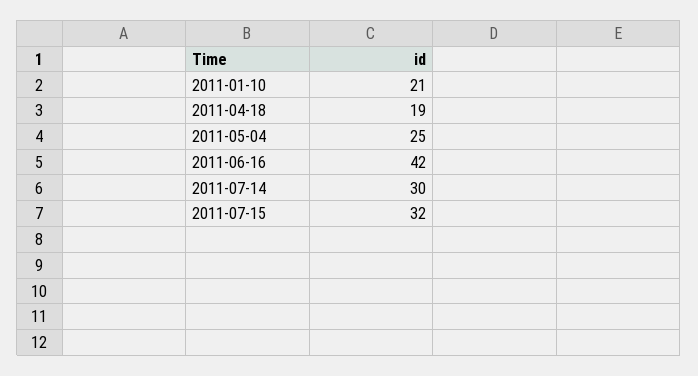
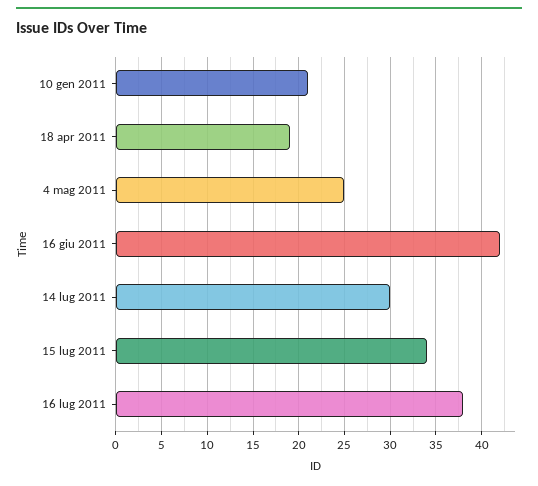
2011-07-15: 32 -> 34
16 lug 2011: none -> 38

